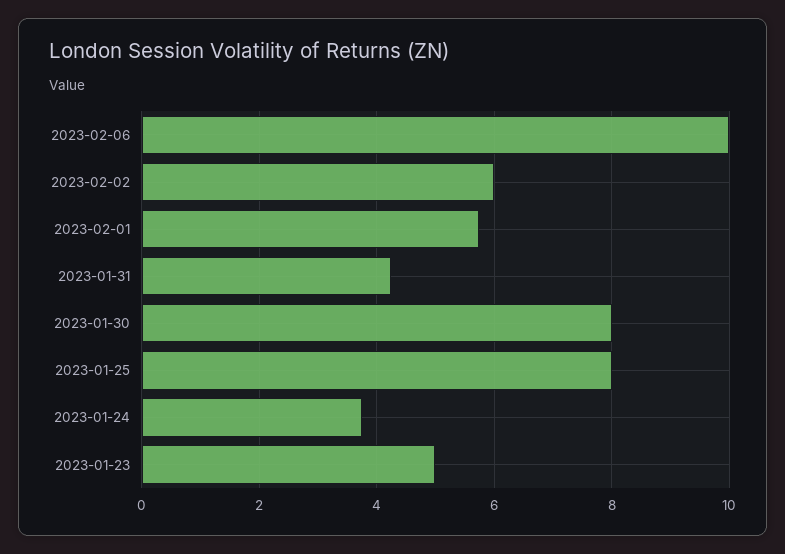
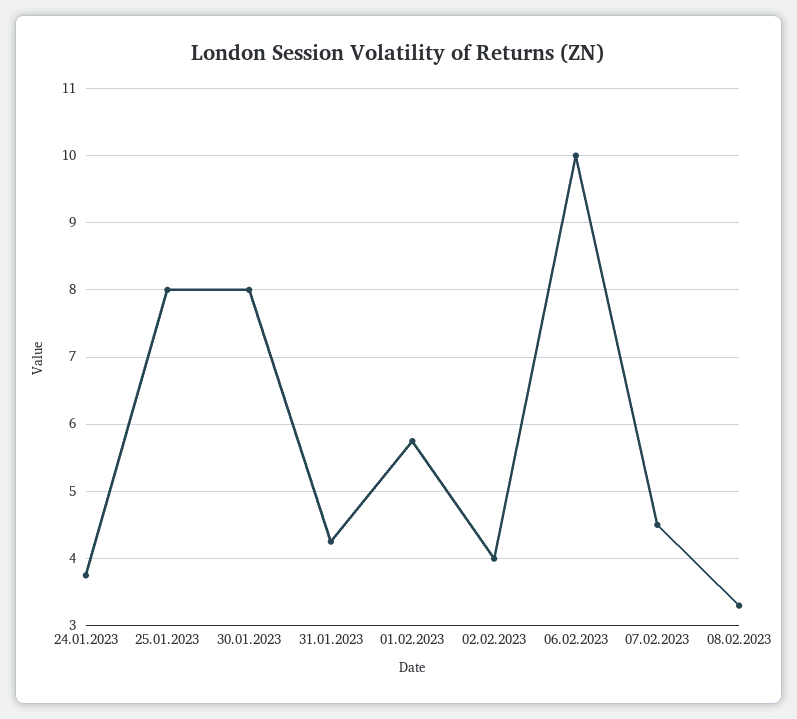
2023-02-02: 6 -> 4
2023-01-23: 5 -> none
07.02.2023: none -> 4.5
08.02.2023: none -> 3.3

